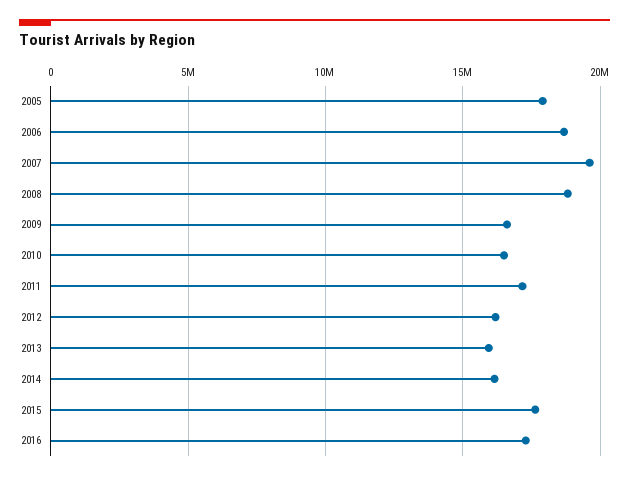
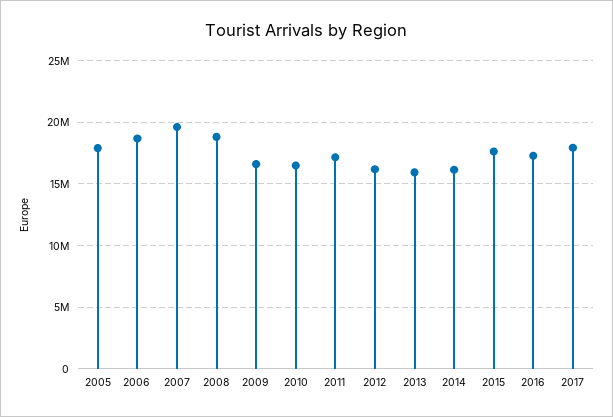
2017: none -> 18000000

